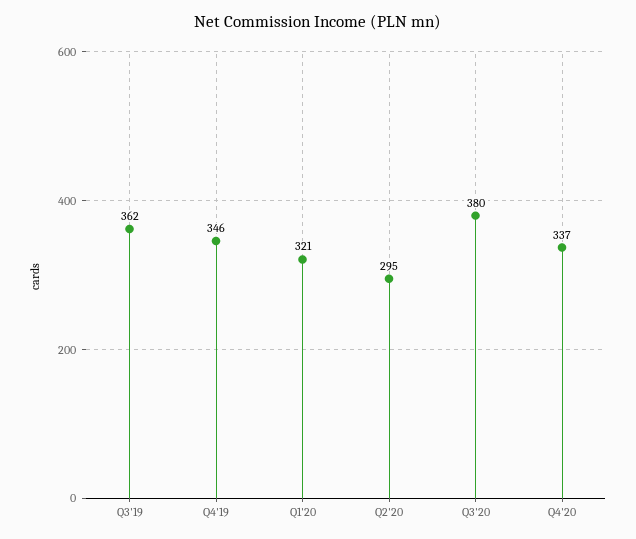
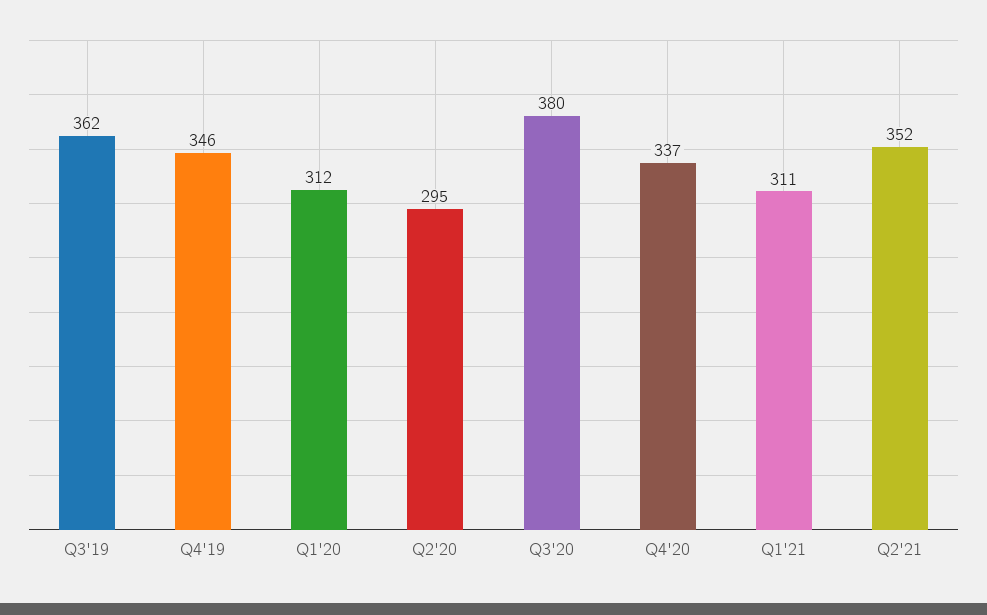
Q1'20: 321 -> 312
Q1'21: none -> 311
Q2'21: none -> 352

